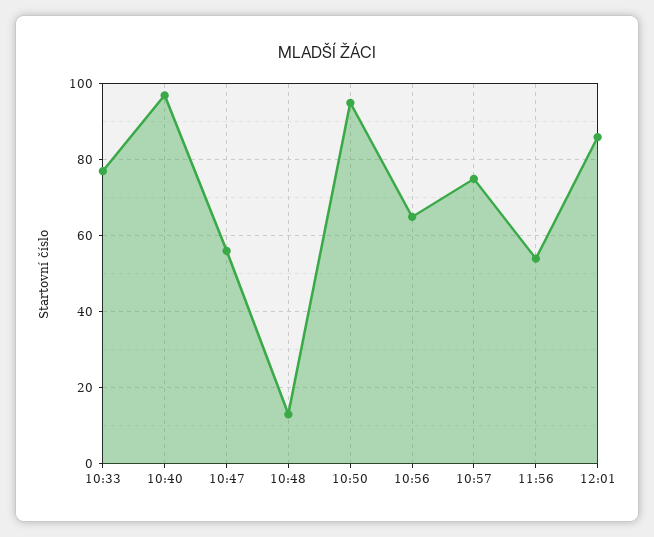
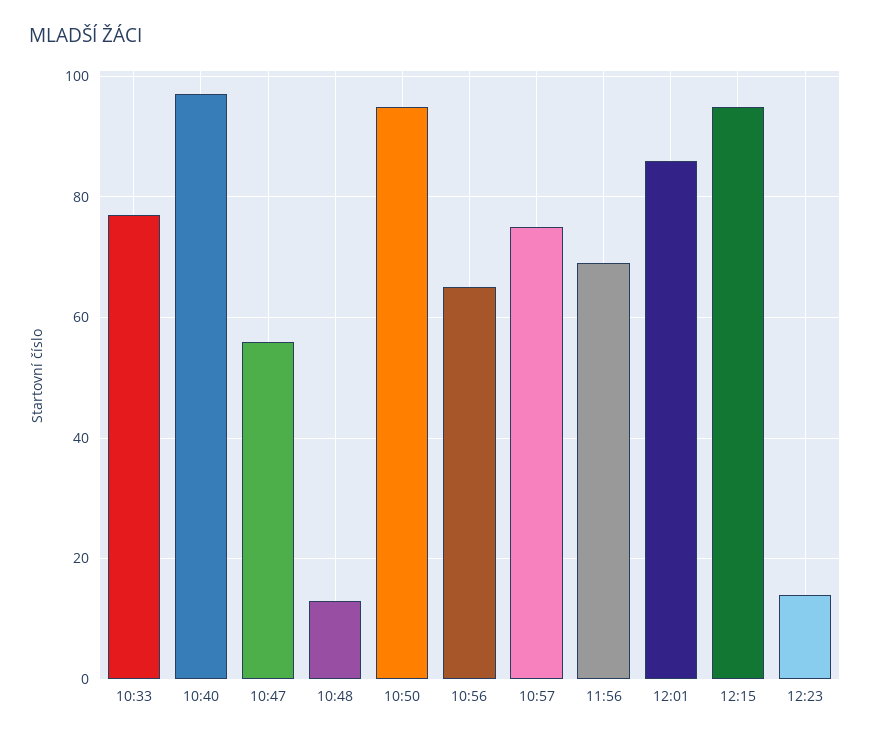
11:56: 55 -> 70
12:15: none -> 95
12:23: none -> 15

